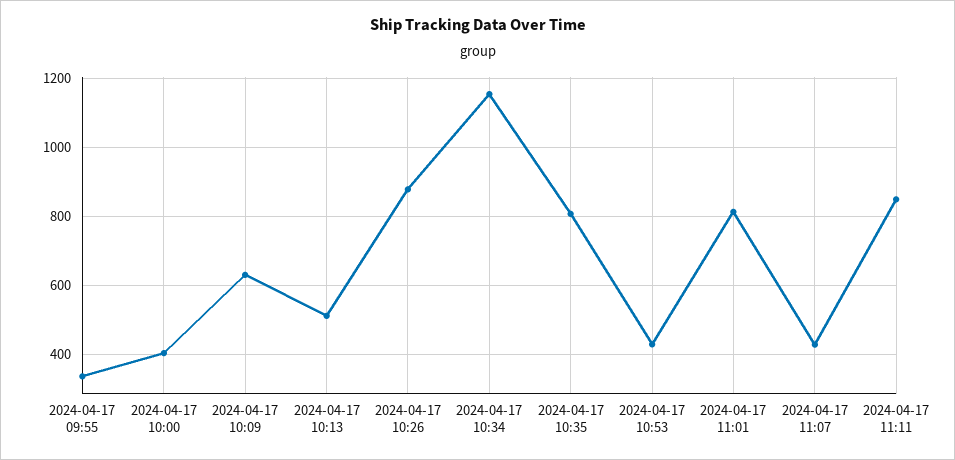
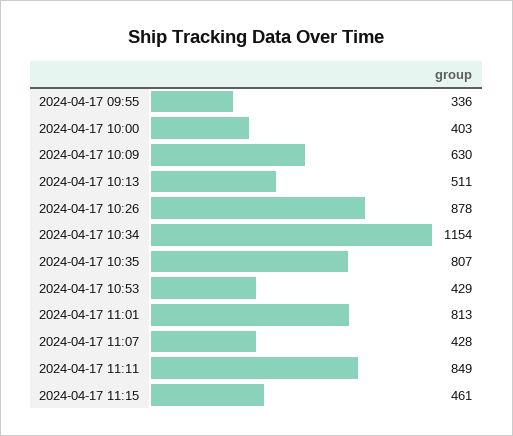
2024-04-17 11:15: none -> 461

